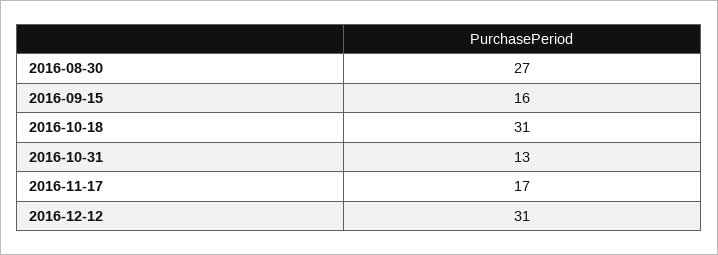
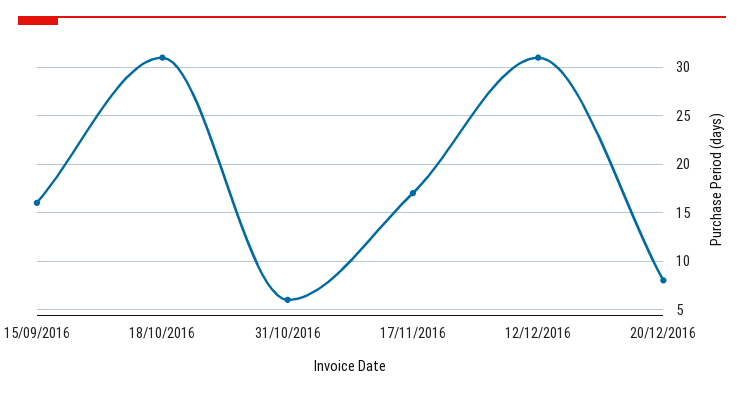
2016-08-30: 27 -> none
2016-10-31: 13 -> 6
20/12/2016: none -> 8

